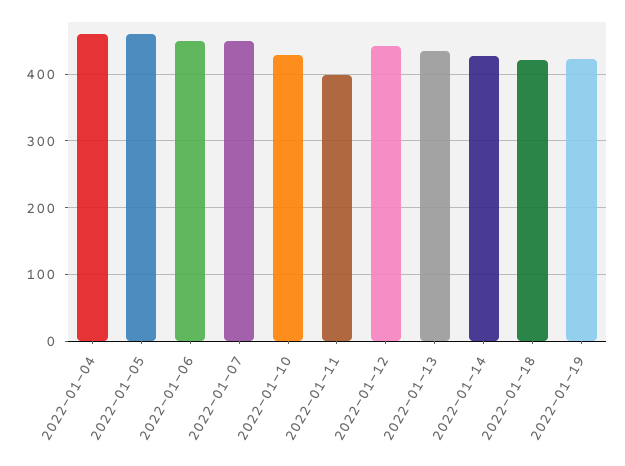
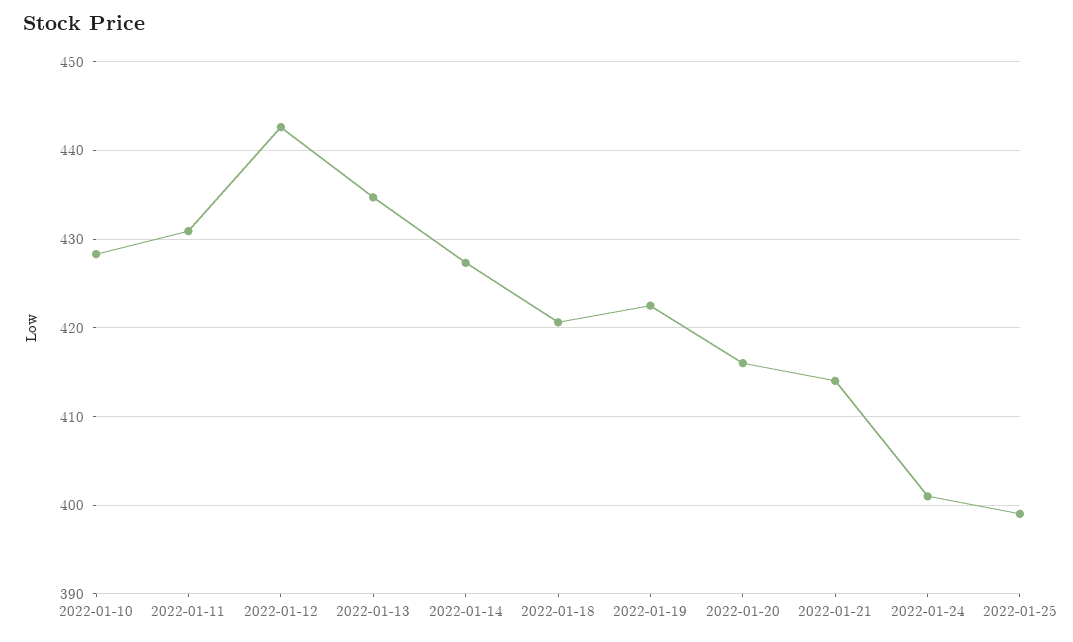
2022-01-04: 460 -> none
2022-01-05: 460 -> none
2022-01-06: 450 -> none
2022-01-07: 450 -> none
2022-01-11: 400 -> 431
2022-01-20: none -> 416
2022-01-21: none -> 414
2022-01-24: none -> 401
2022-01-25: none -> 399

